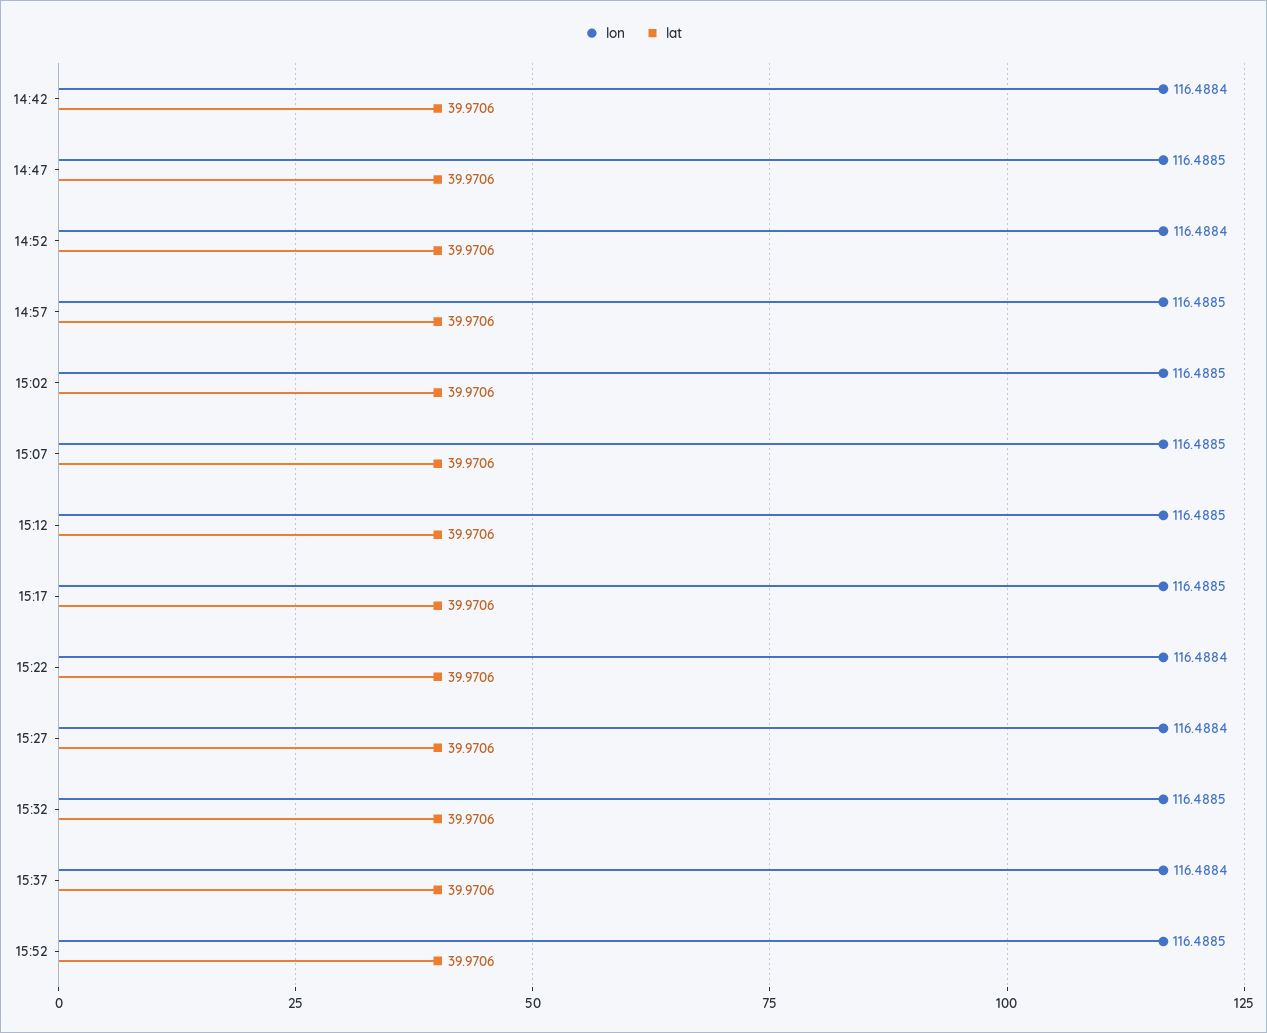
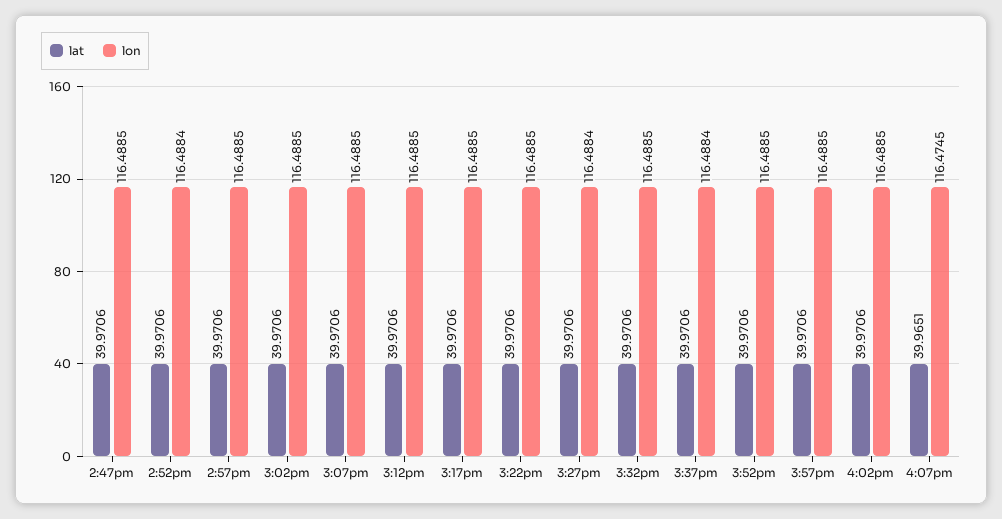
lon, 14:42: 116.4884 -> none
lat, 14:42: 39.9706 -> none
lon, 15:22: 116.4884 -> 116.4885
lat, 3:57pm: none -> 39.9706
lon, 3:57pm: none -> 116.4885
lat, 4:02pm: none -> 39.9706
lon, 4:02pm: none -> 116.4885
lat, 4:07pm: none -> 39.9651
lon, 4:07pm: none -> 116.4745

